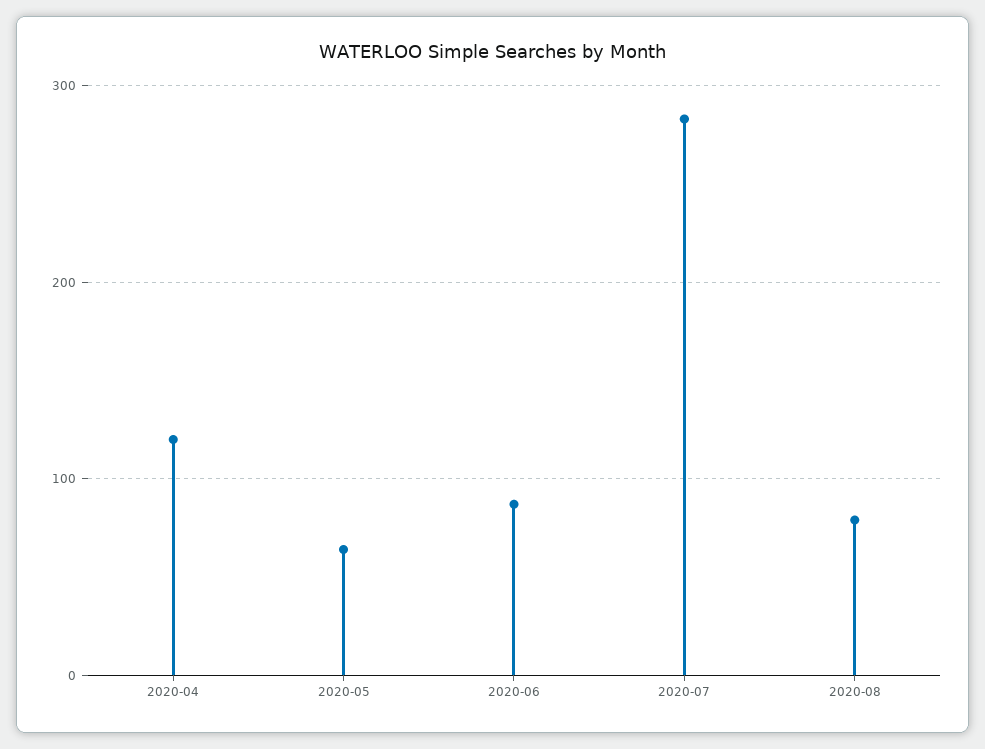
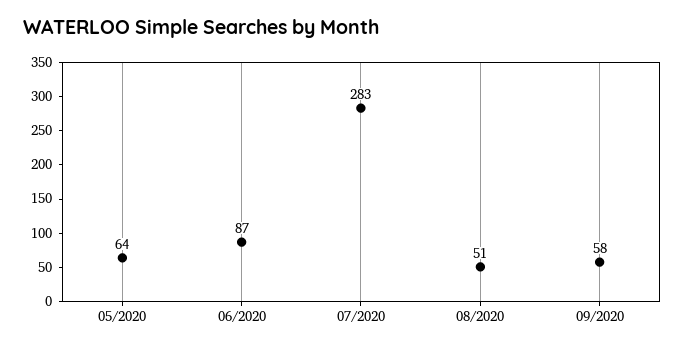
2020-04: 120 -> none
2020-08: 80 -> 51
09/2020: none -> 58

